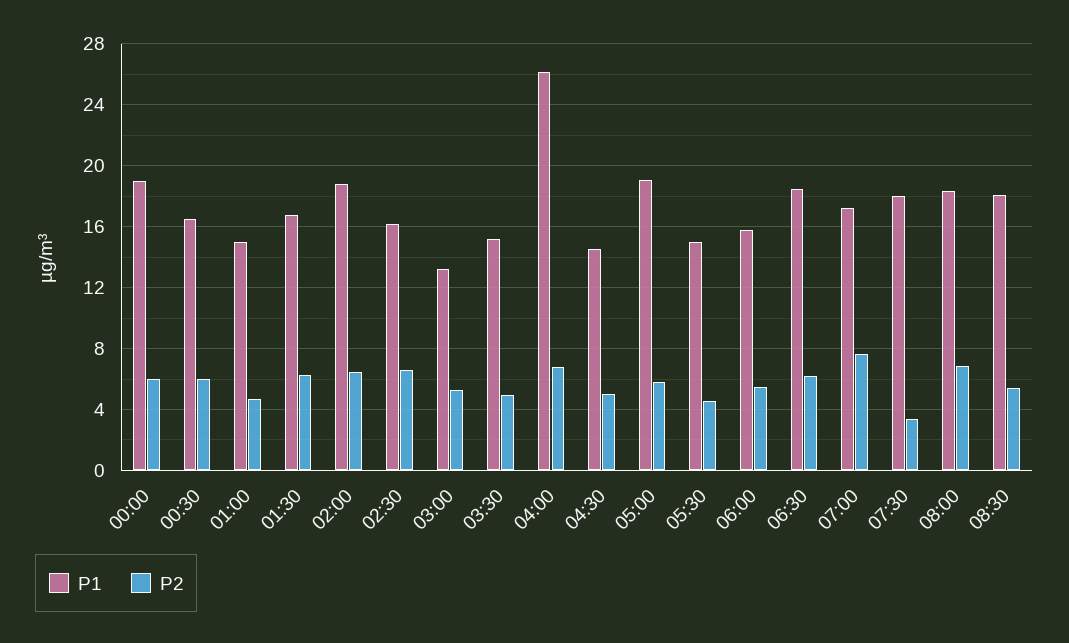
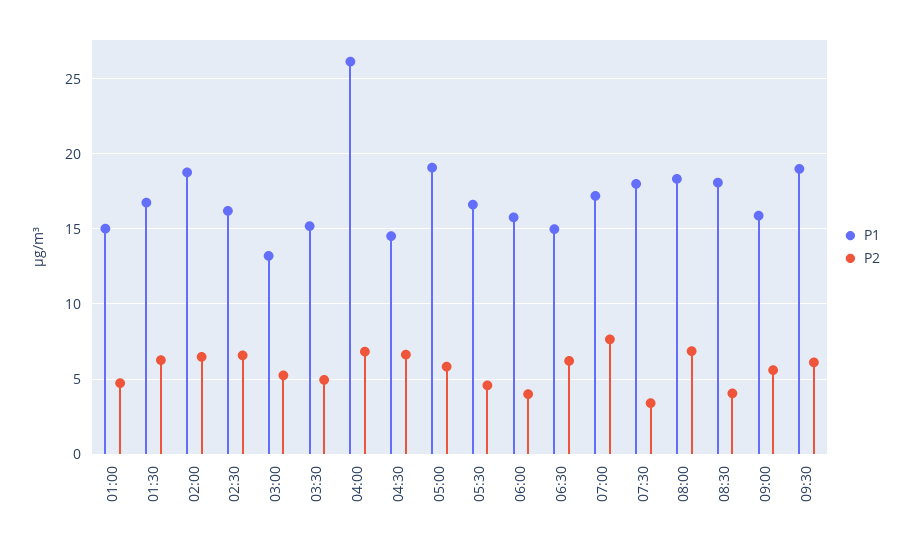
P1, 00:00: 19 -> none
P2, 00:00: 6 -> none
P1, 00:30: 16.5 -> none
P2, 00:30: 6 -> none
P2, 04:30: 5 -> 6.5
P1, 05:30: 15 -> 16.5
P2, 06:00: 5.5 -> 4
P1, 06:30: 18.5 -> 15
P2, 08:30: 5.5 -> 4
P1, 09:00: none -> 16
P2, 09:00: none -> 5.5
P1, 09:30: none -> 19
P2, 09:30: none -> 6

